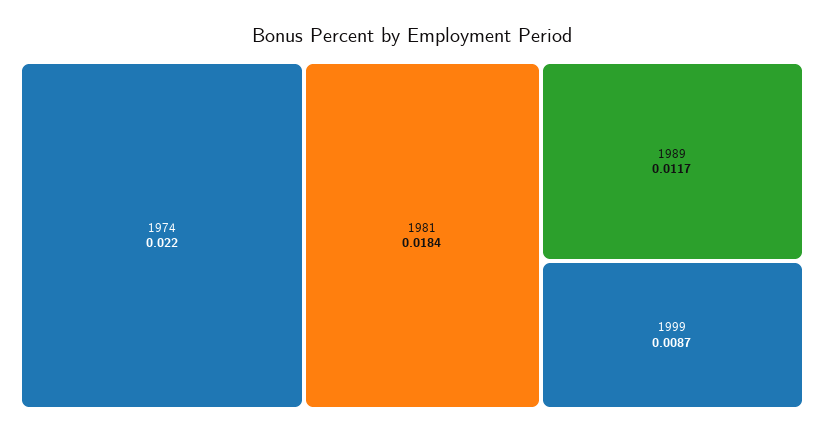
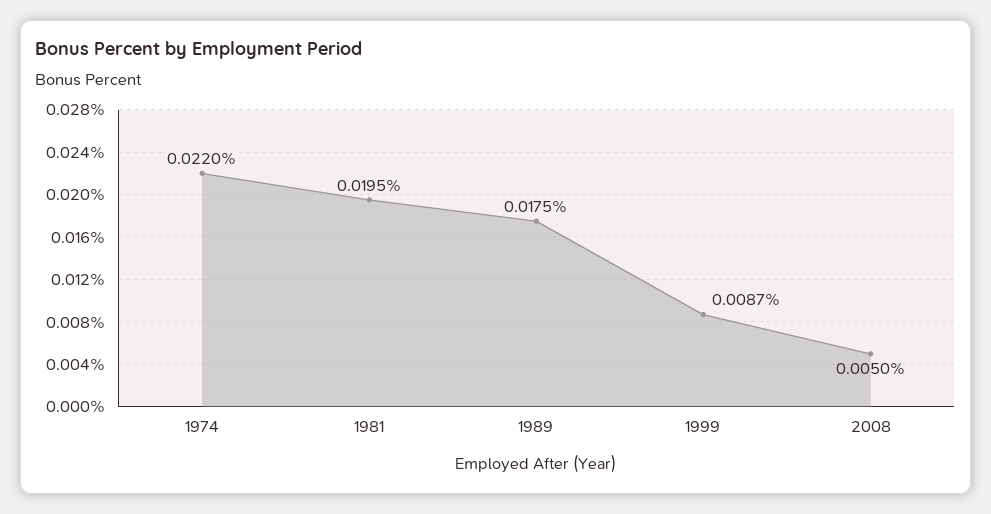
1981: 0.0184 -> 0.0195
1989: 0.0117 -> 0.0175
2008: none -> 0.005

